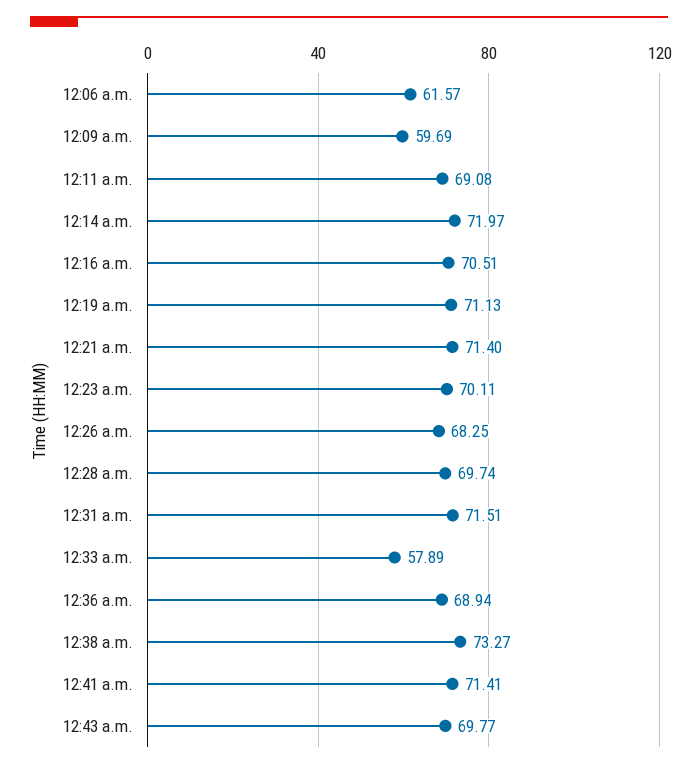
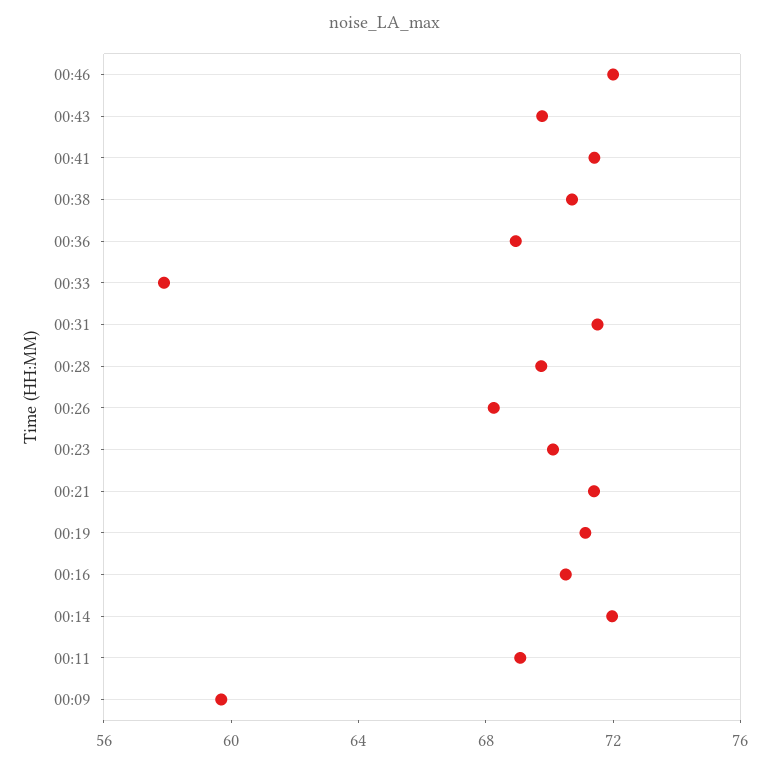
12:06 a.m.: 61.57 -> none
12:38 a.m.: 73.27 -> 71
00:46: none -> 72

